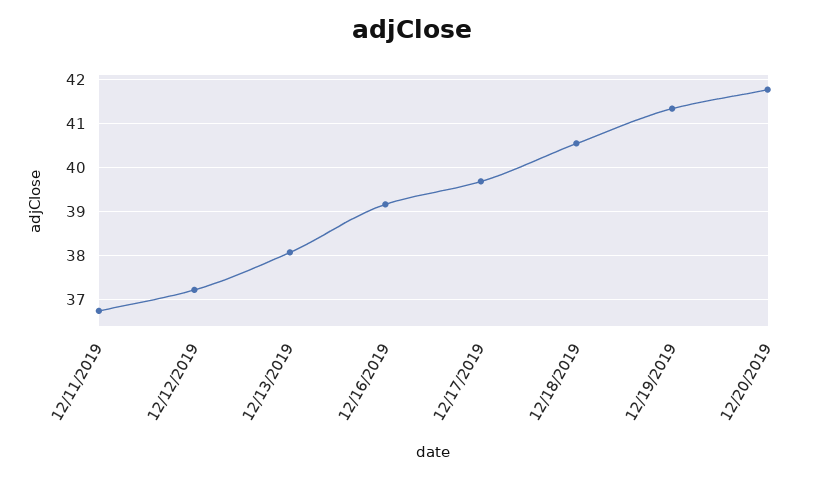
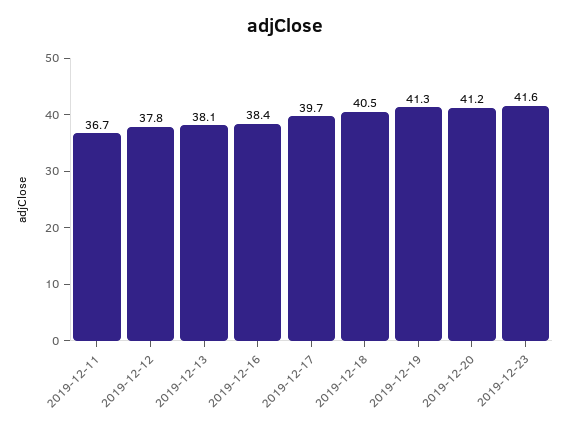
12/12/2019: 37.2 -> 37.8
12/16/2019: 39.2 -> 38.4
12/20/2019: 41.8 -> 41.2
2019-12-23: none -> 41.6

